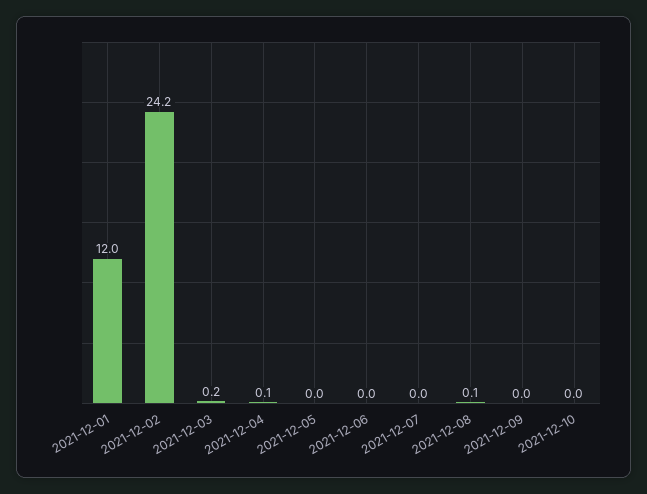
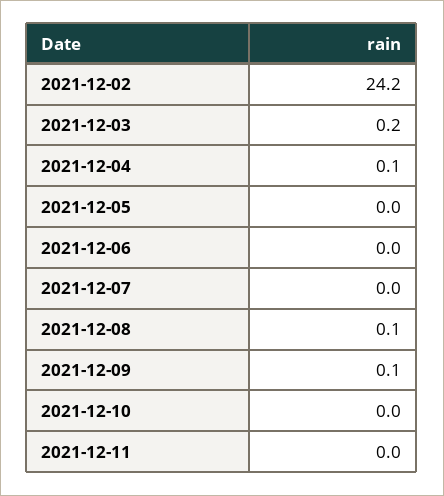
2021-12-01: 12 -> none
2021-12-09: 0 -> 0.1
2021-12-11: none -> 0

